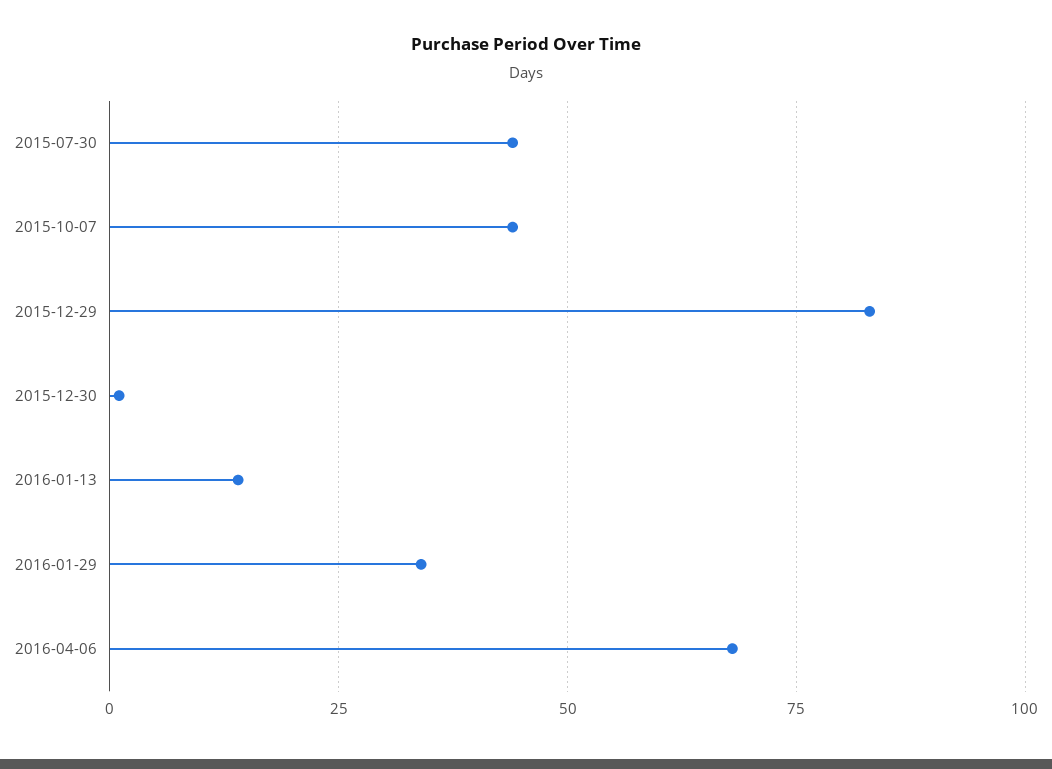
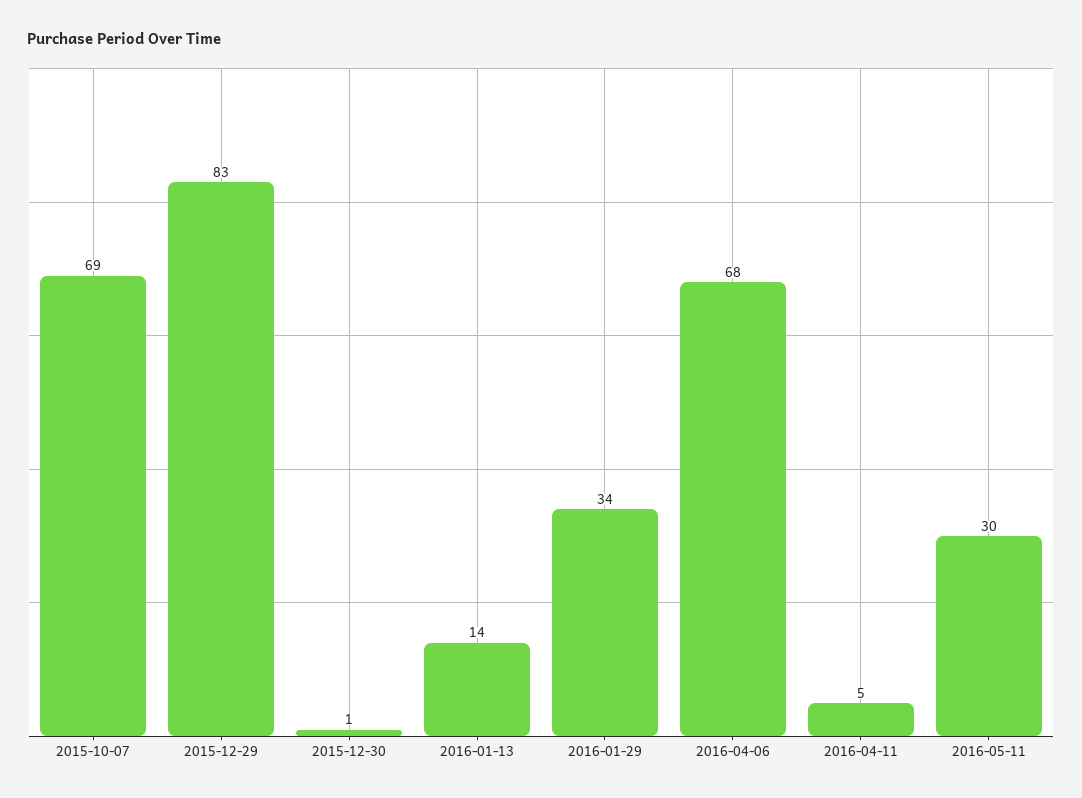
2015-07-30: 45 -> none
2015-10-07: 45 -> 69
2016-04-11: none -> 5
2016-05-11: none -> 30

